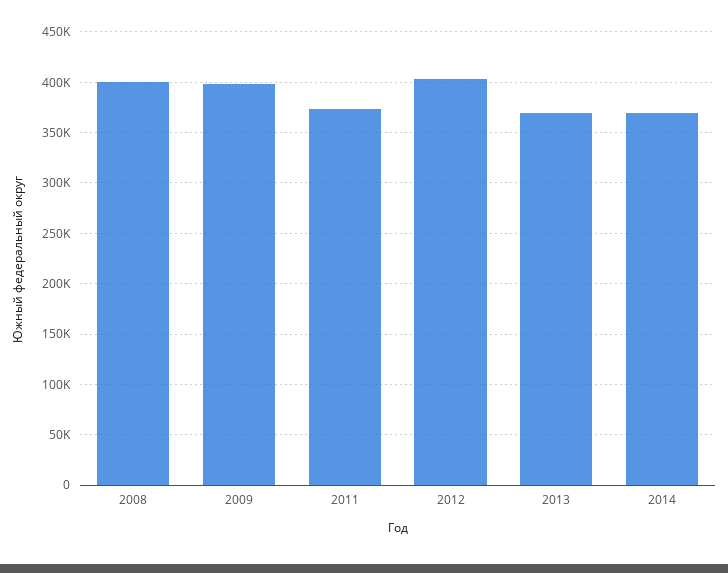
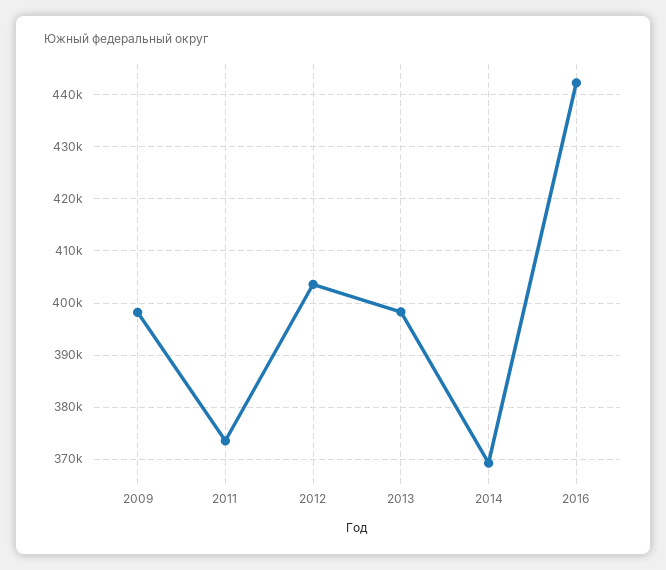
2008: 400000 -> none
2013: 370000 -> 398000
2016: none -> 442000

